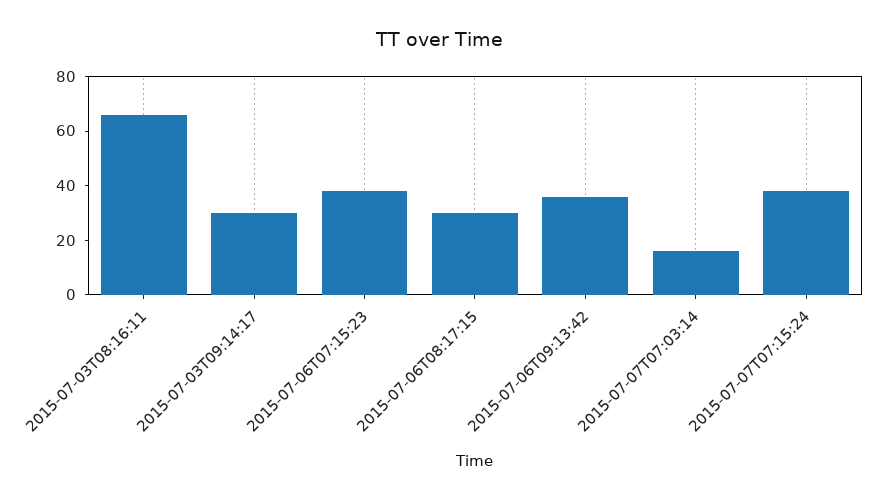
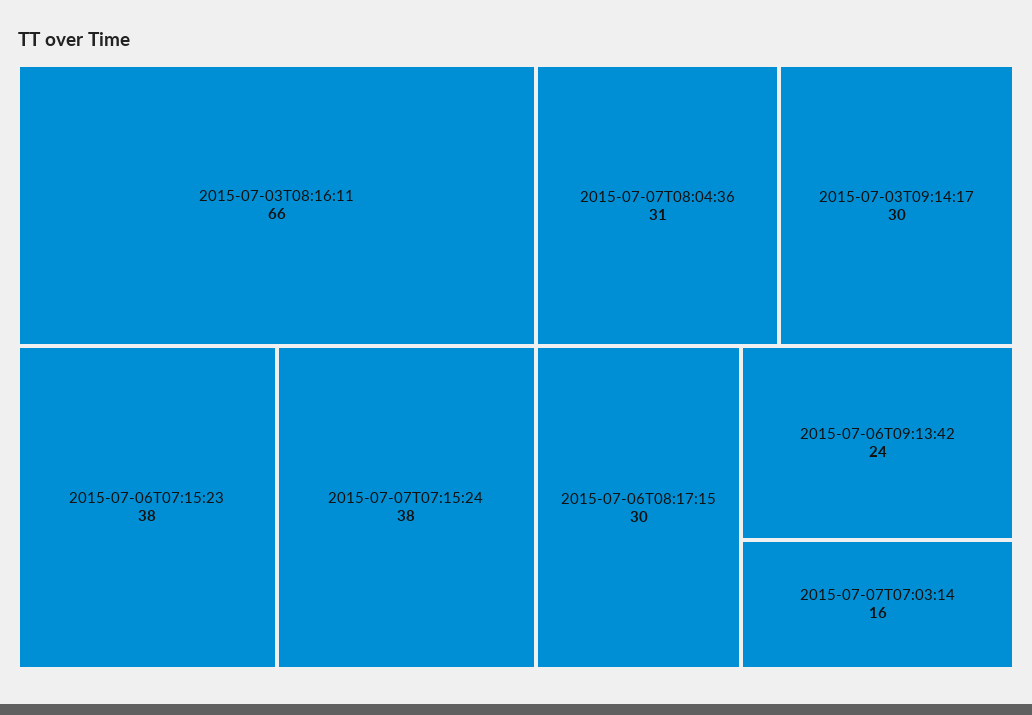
2015-07-06T09:13:42: 35 -> 24
2015-07-07T08:04:36: none -> 31

